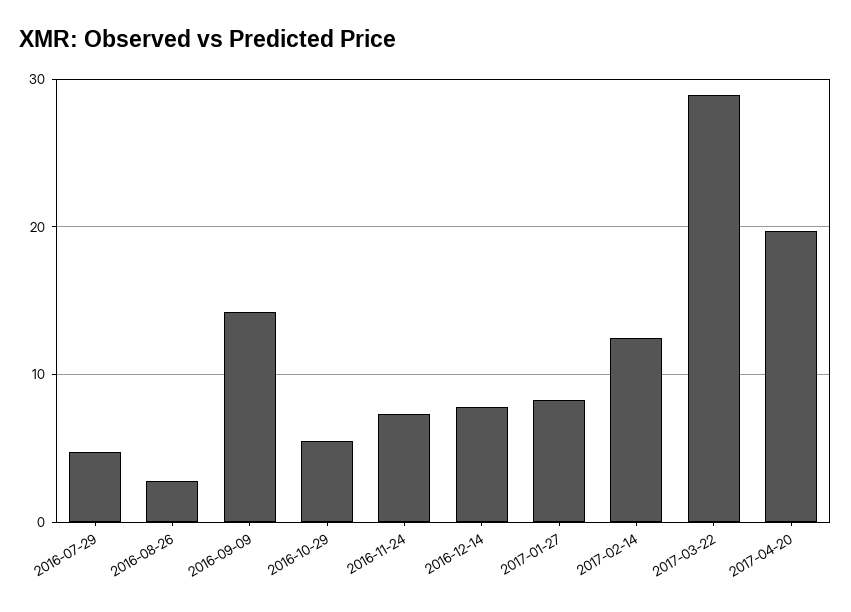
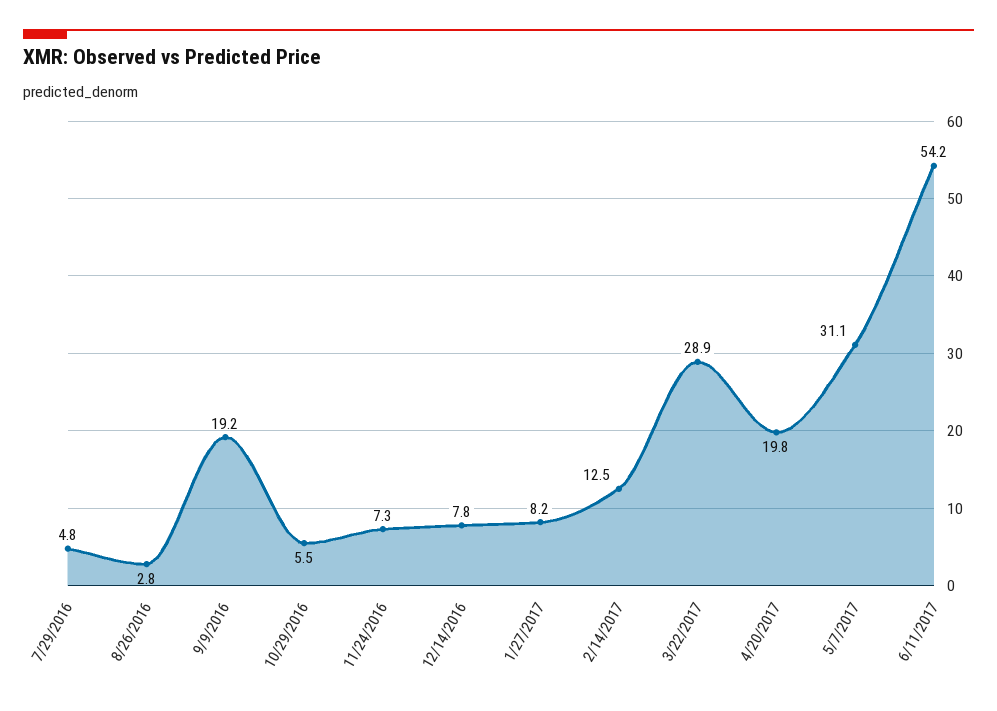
2016-09-09: 14 -> 19.2
5/7/2017: none -> 31.1
6/11/2017: none -> 54.2

